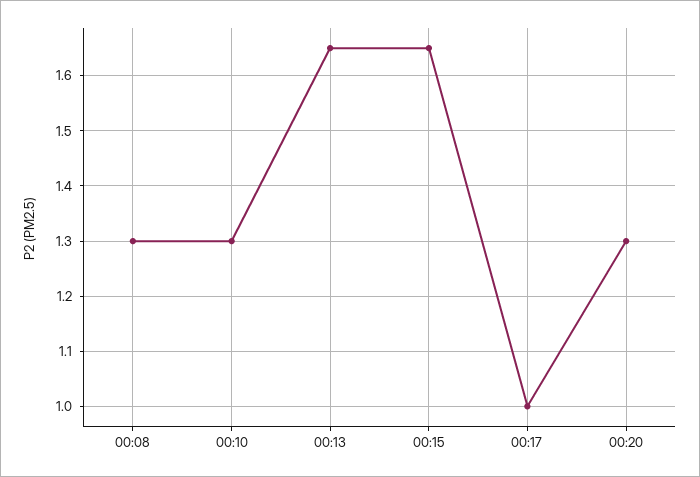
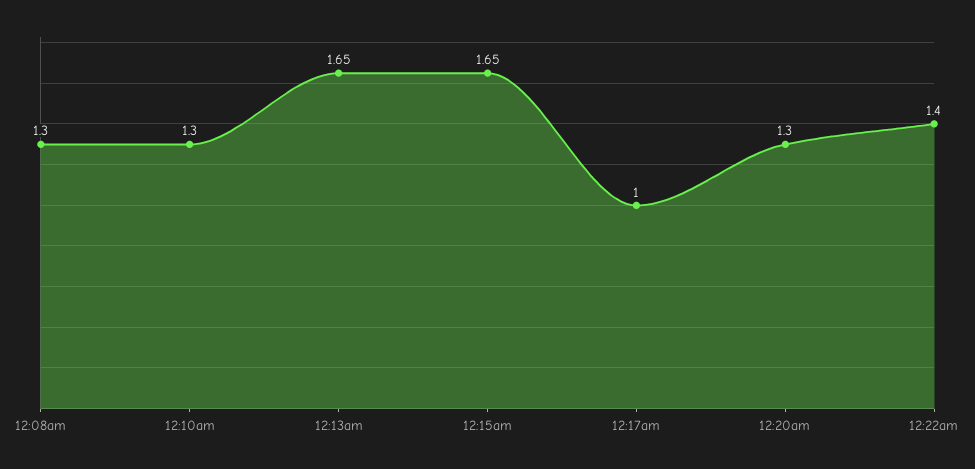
12:22am: none -> 1.4

